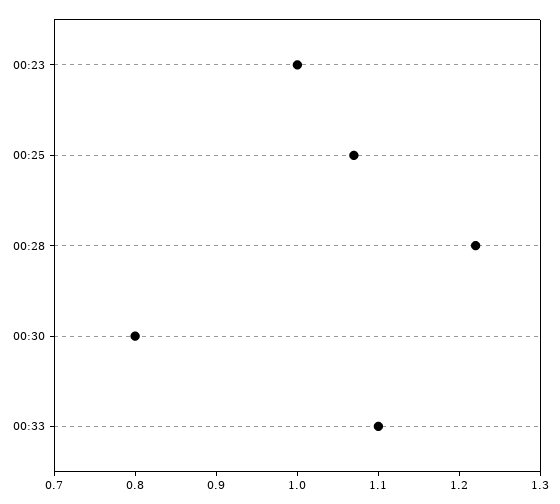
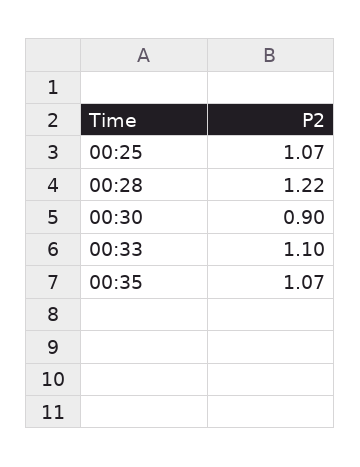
00:23: 1 -> none
00:30: 0.8 -> 0.9
00:35: none -> 1.07

